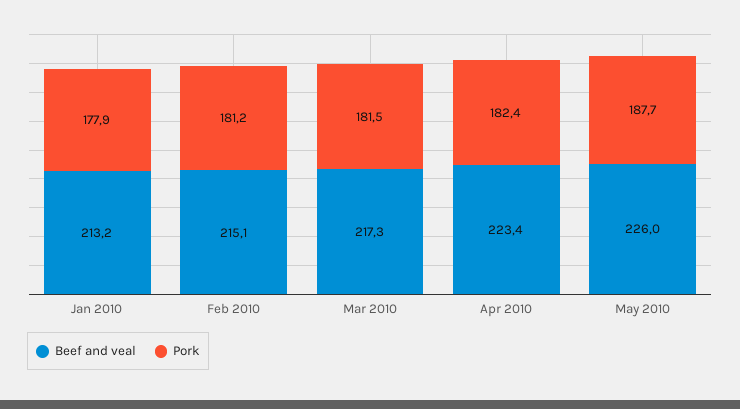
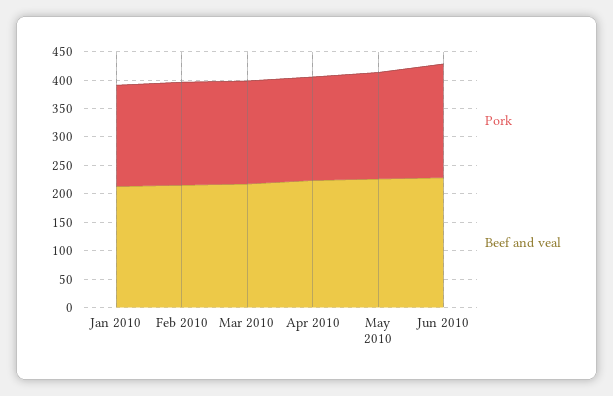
Pork, Jun 2010: none -> 200
Beef and veal, Jun 2010: none -> 225

